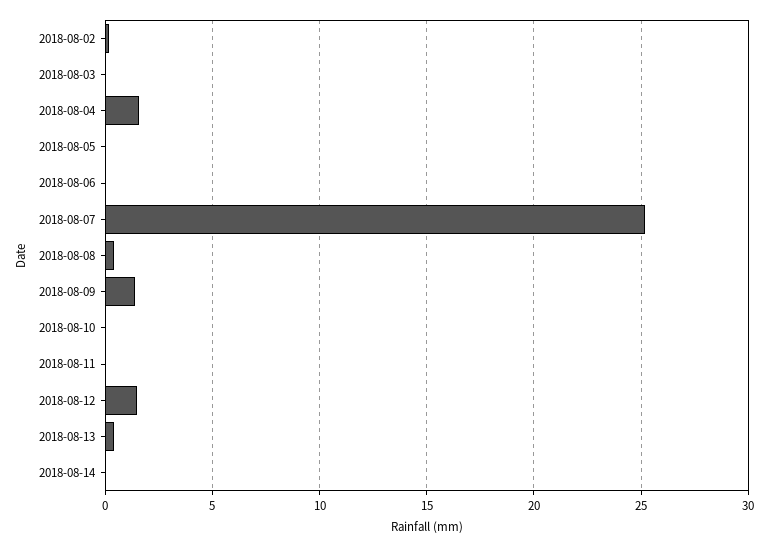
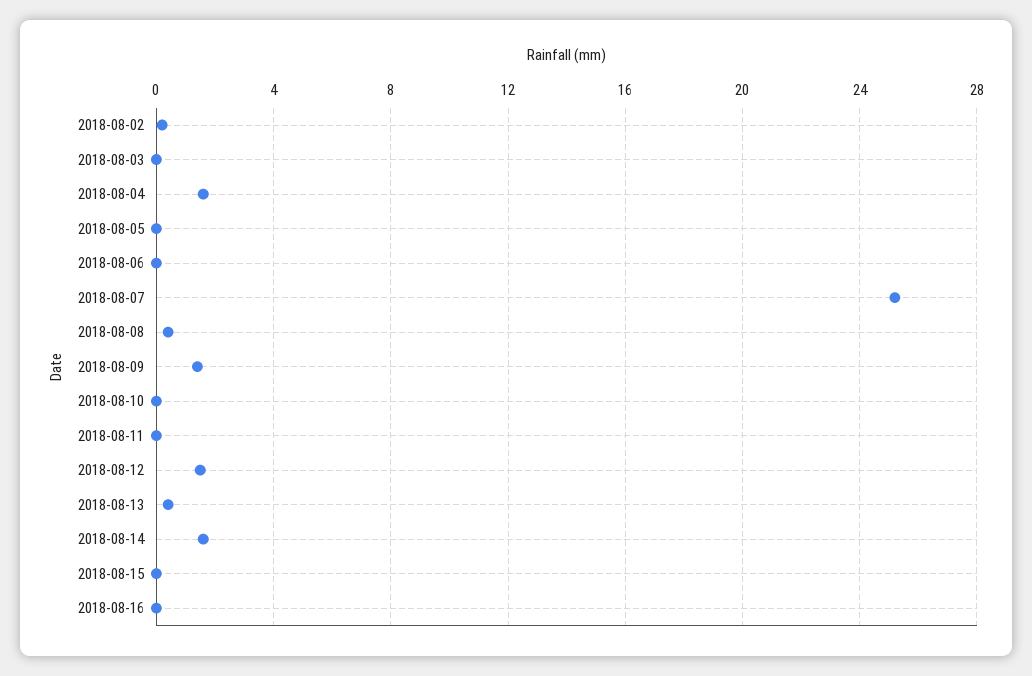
2018-08-14: 0 -> 1.5
2018-08-15: none -> 0
2018-08-16: none -> 0

